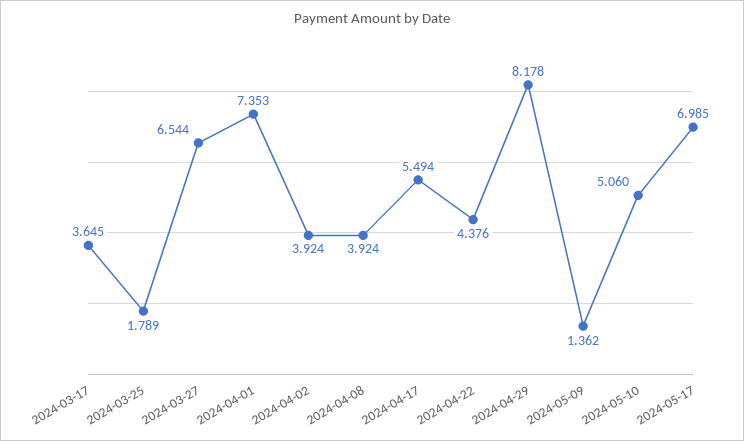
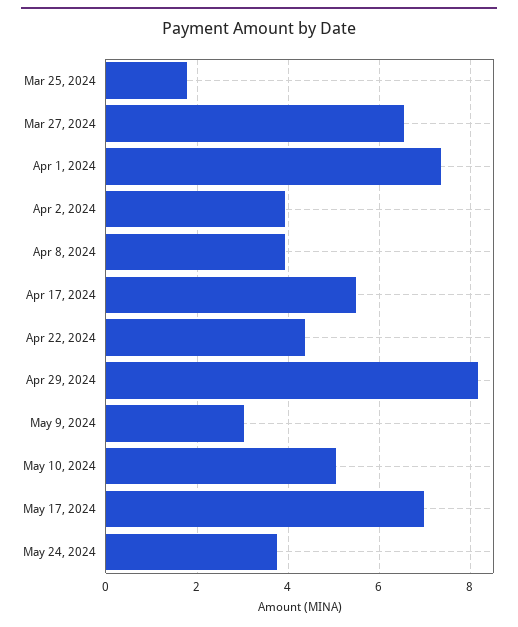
2024-03-17: 3.645 -> none
2024-05-09: 1.362 -> 3
May 24, 2024: none -> 3.8

